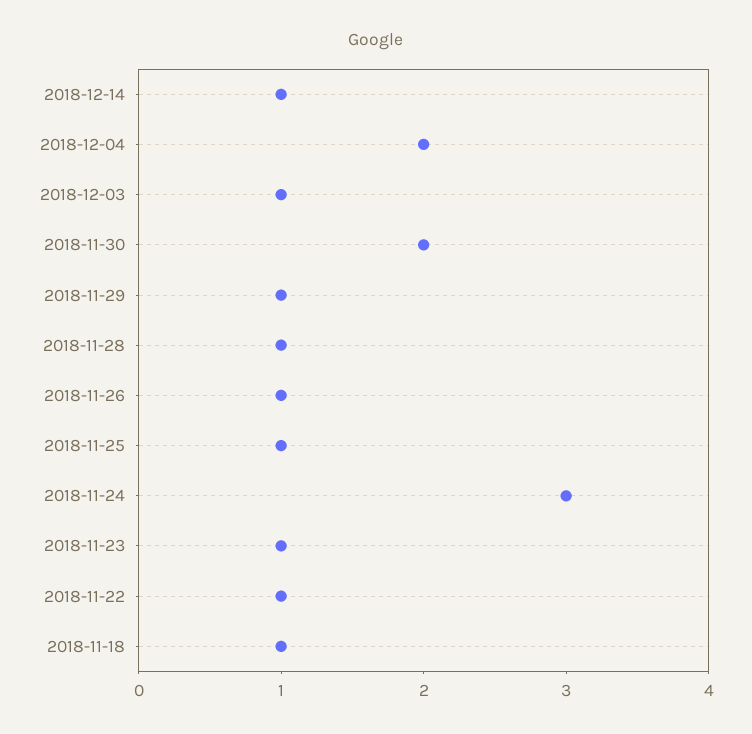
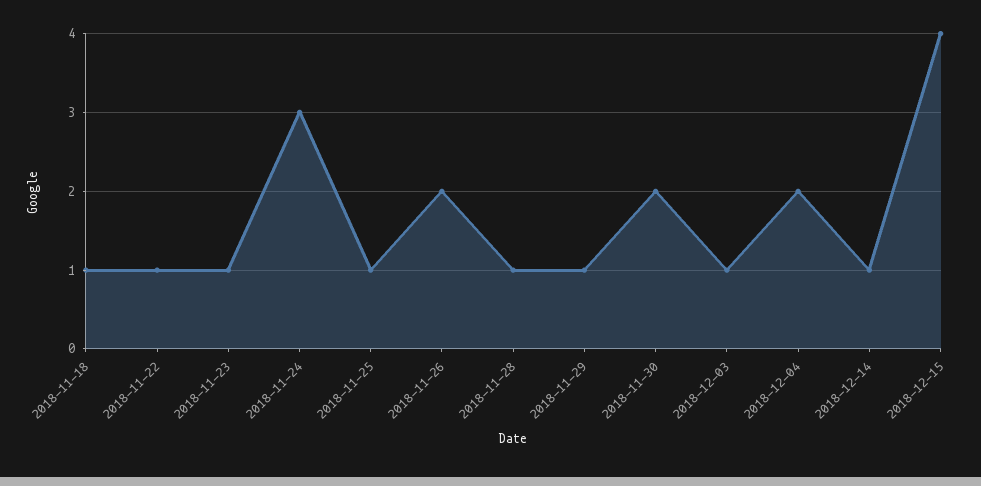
2018-11-26: 1 -> 2
2018-12-15: none -> 4

